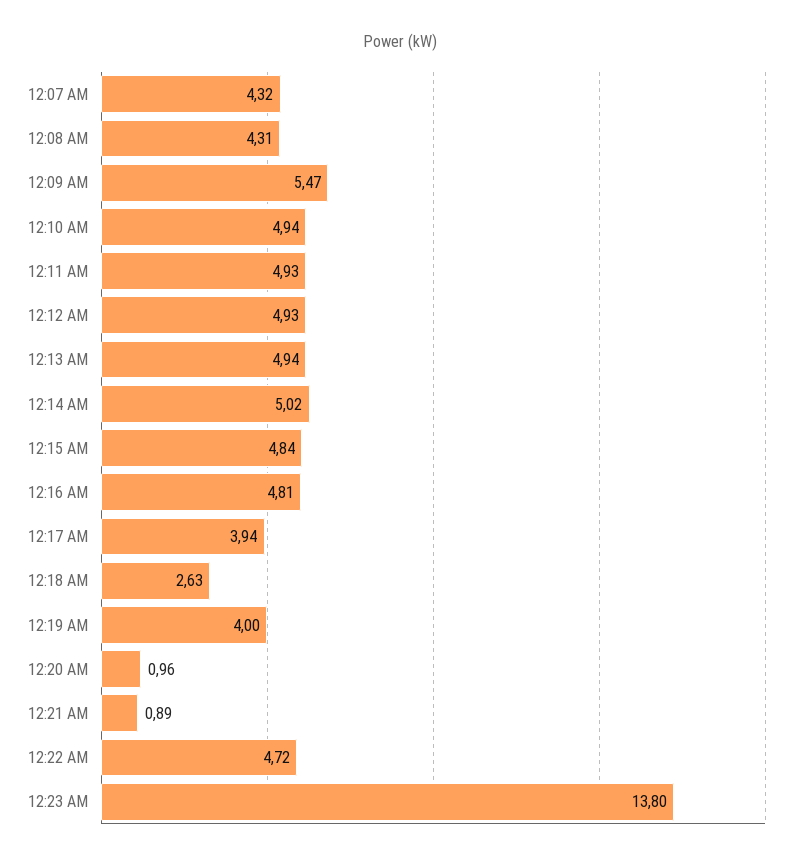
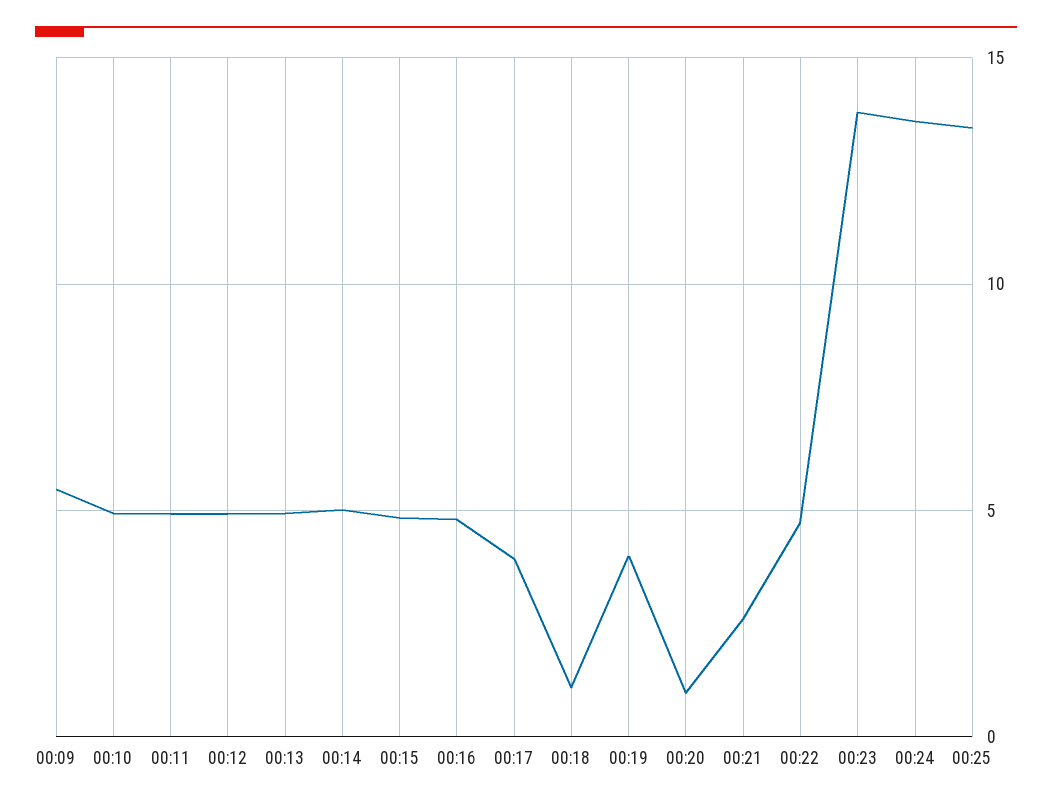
12:07 AM: 4.32 -> none
12:08 AM: 4.31 -> none
12:18 AM: 2.63 -> 1
12:21 AM: 0.89 -> 2.5
00:24: none -> 13.5
00:25: none -> 13.5

